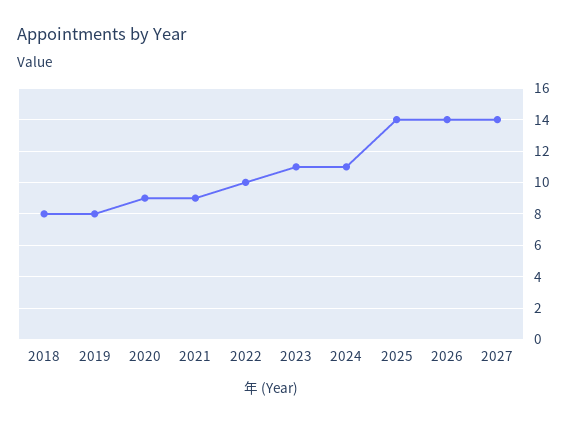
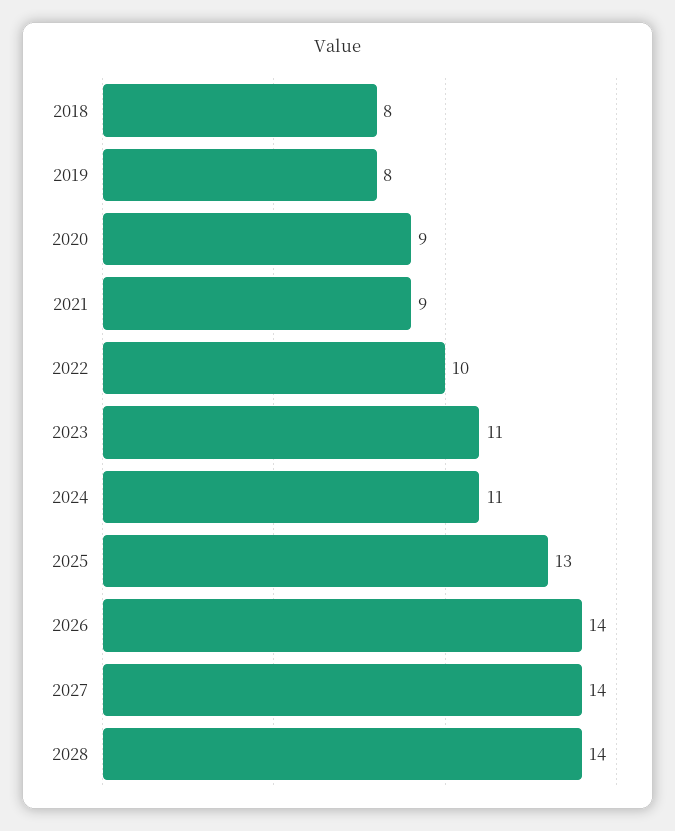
2025: 14 -> 13
2028: none -> 14

